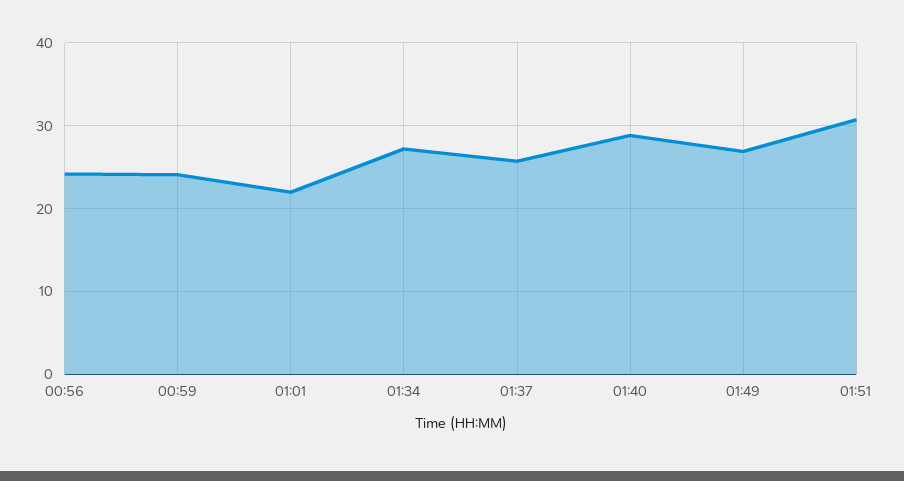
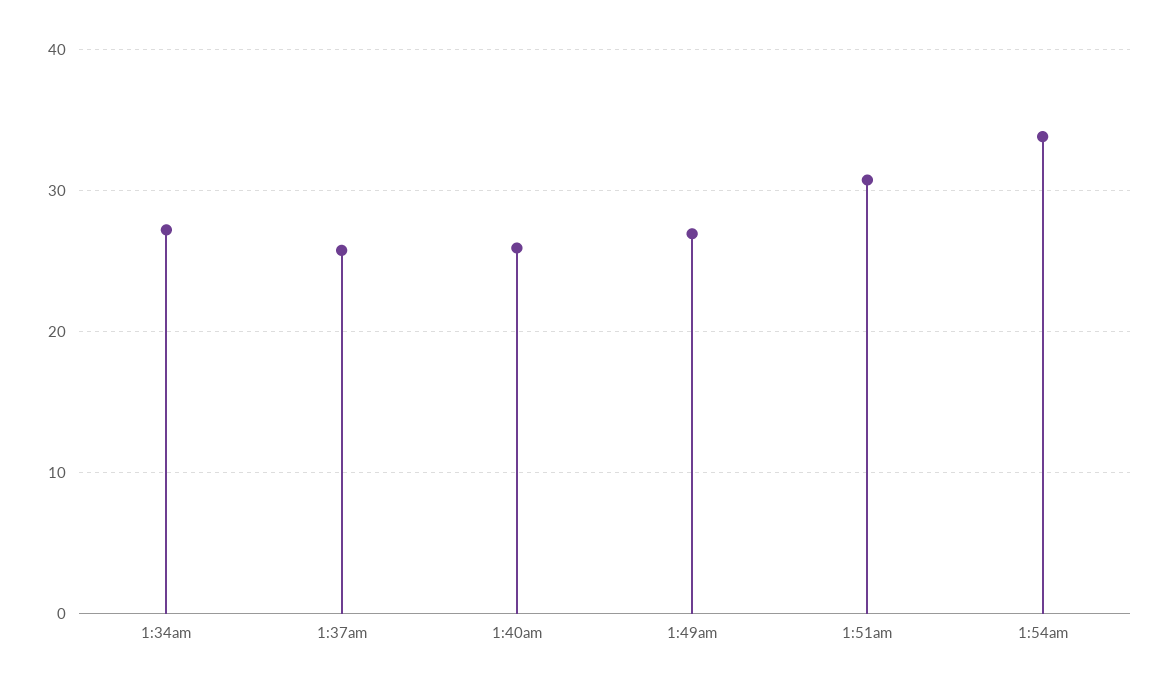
00:56: 24 -> none
00:59: 24 -> none
01:01: 22 -> none
01:40: 29 -> 26
1:54am: none -> 34

